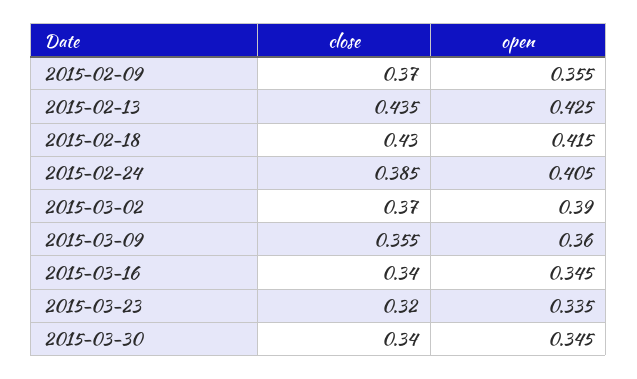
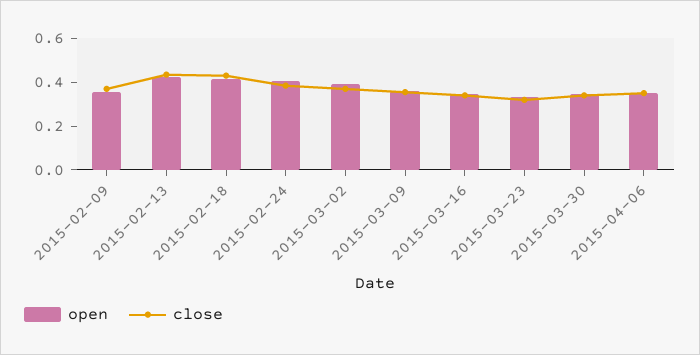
open, 2015-04-06: none -> 0.35
close, 2015-04-06: none -> 0.35

